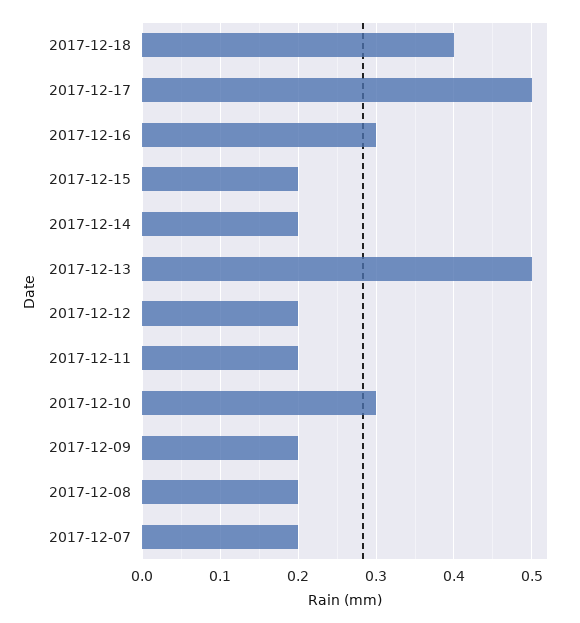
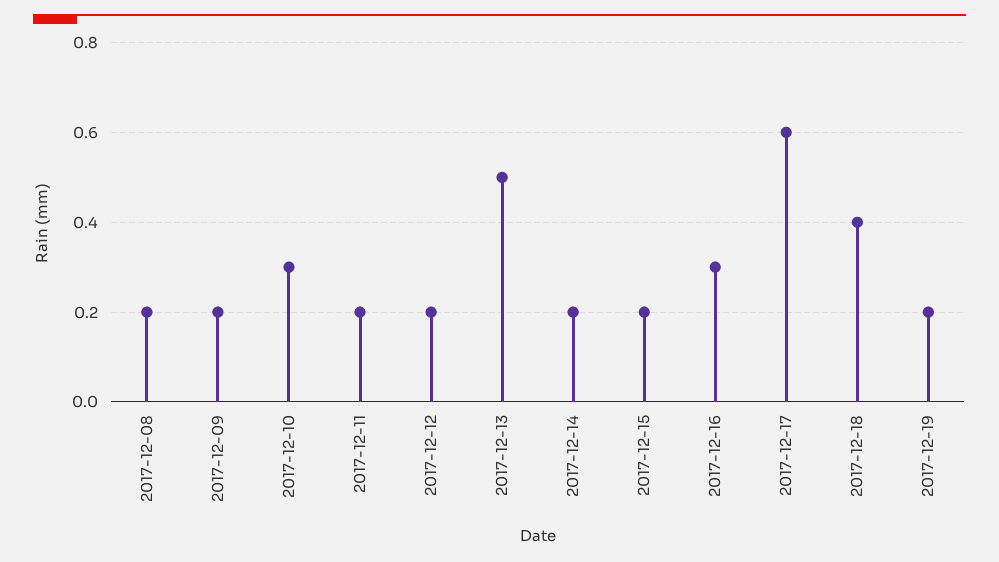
2017-12-17: 0.5 -> 0.6
2017-12-07: 0.2 -> none
2017-12-19: none -> 0.2

